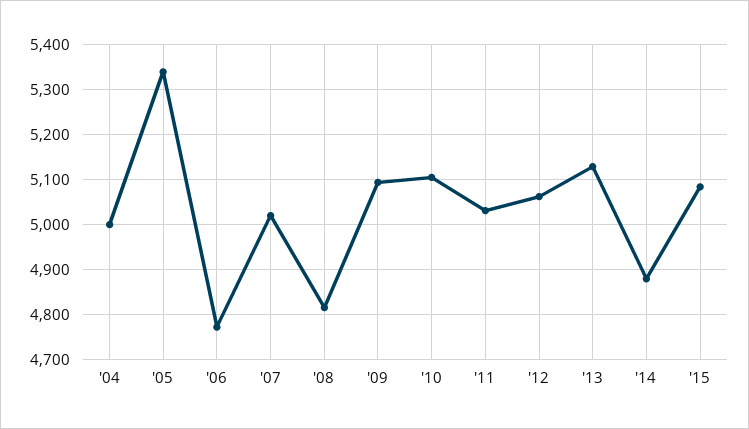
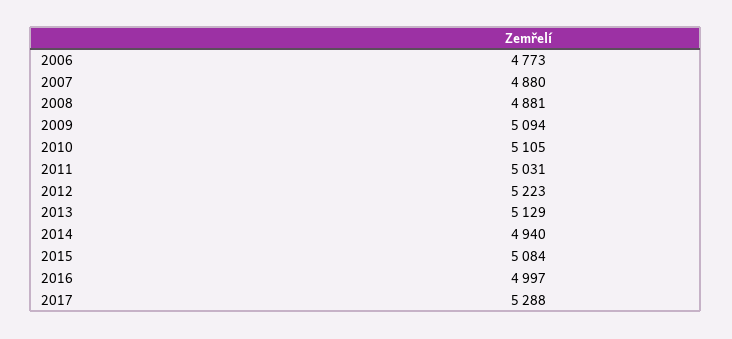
'04: 5000 -> none
'05: 5340 -> none
'07: 5020 -> 4880
'08: 4820 -> 4881
'12: 5060 -> 5223
'14: 4880 -> 4940
2016: none -> 4997
2017: none -> 5288

